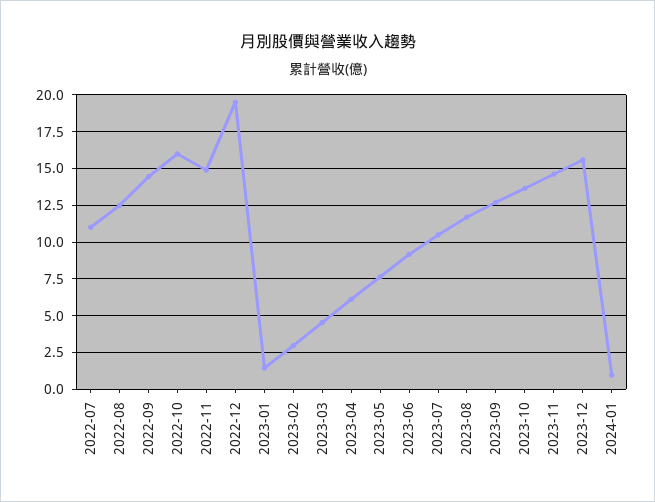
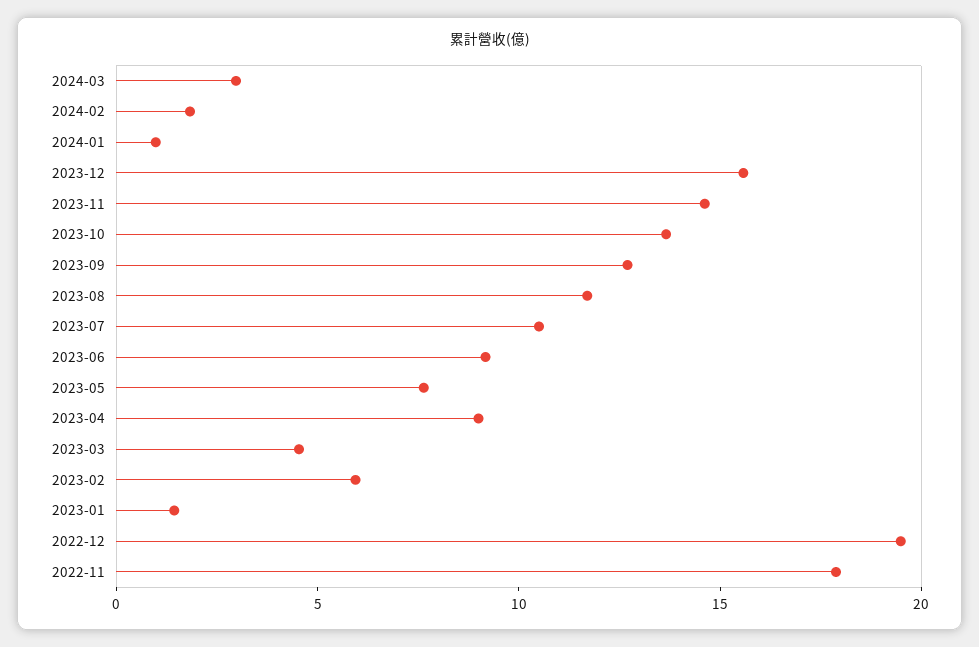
2022-07: 11 -> none
2022-08: 12.5 -> none
2022-09: 14.5 -> none
2022-10: 16 -> none
2022-11: 15 -> 18
2023-02: 3 -> 6
2023-04: 6 -> 9
2024-03: none -> 3
2024-02: none -> 2

